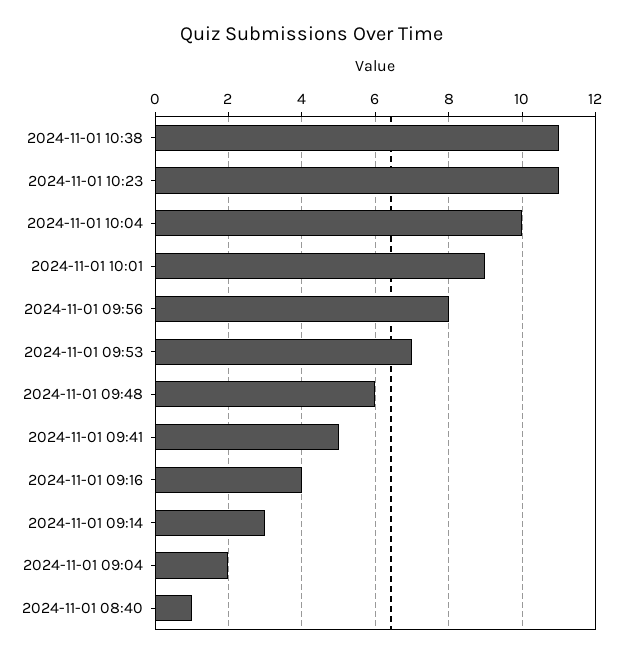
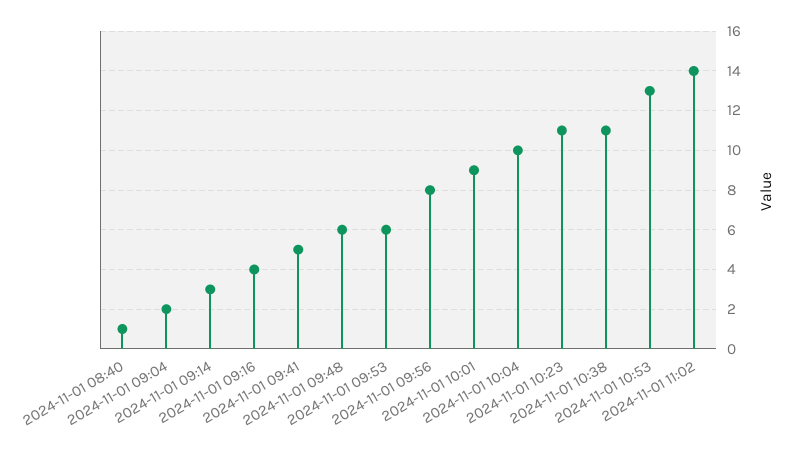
2024-11-01 09:53: 7 -> 6
2024-11-01 10:53: none -> 13
2024-11-01 11:02: none -> 14

